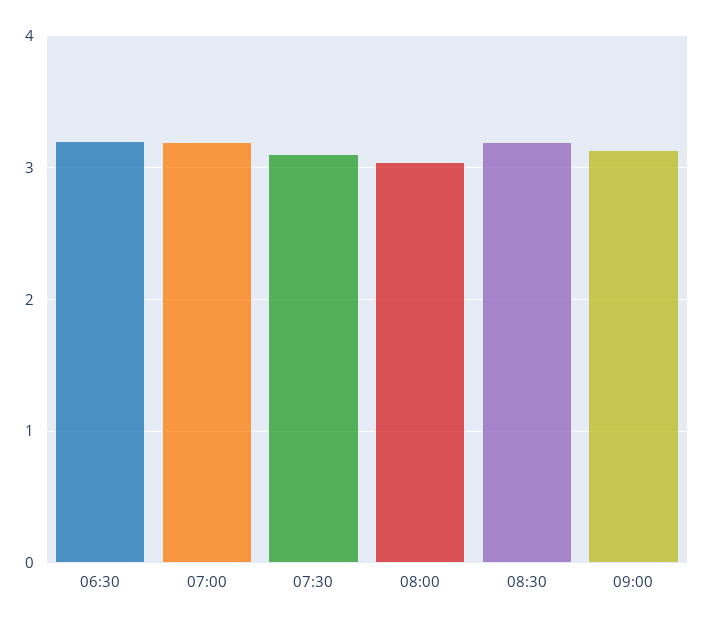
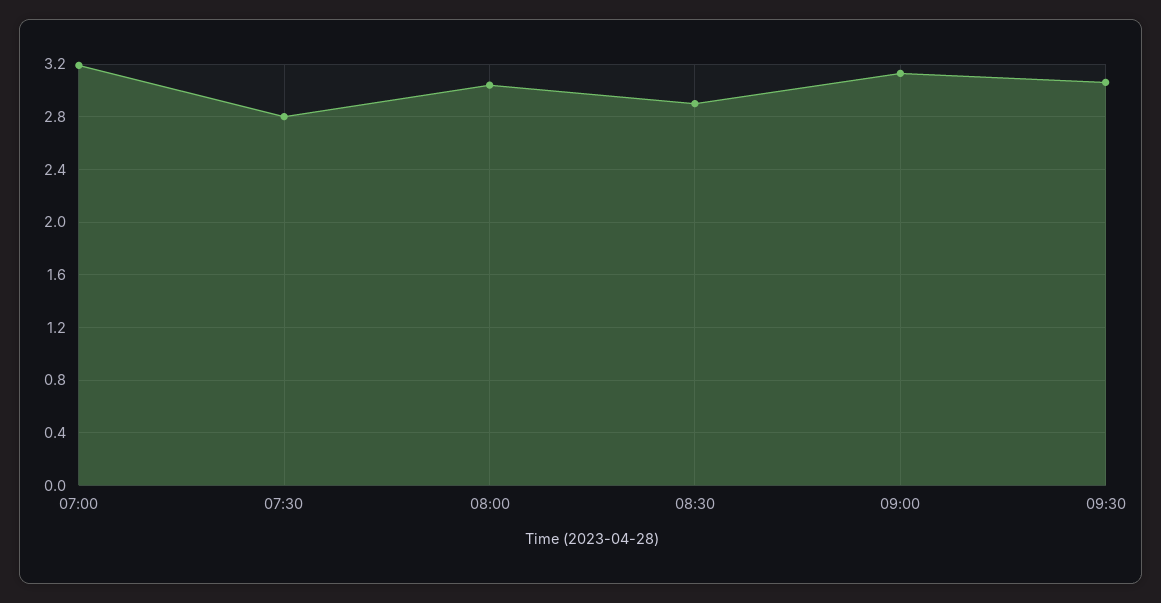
06:30: 3.2 -> none
07:30: 3.1 -> 2.8
08:30: 3.2 -> 2.9
09:30: none -> 3.05

